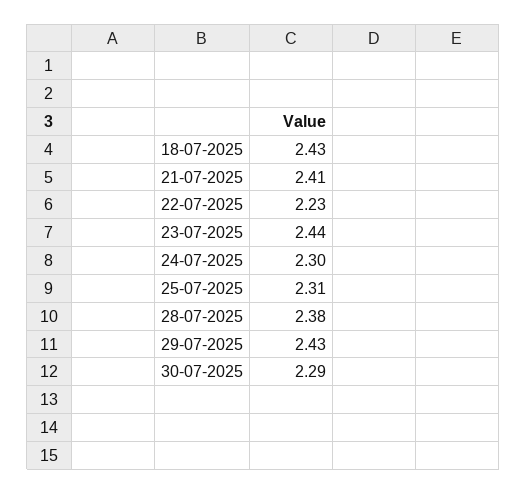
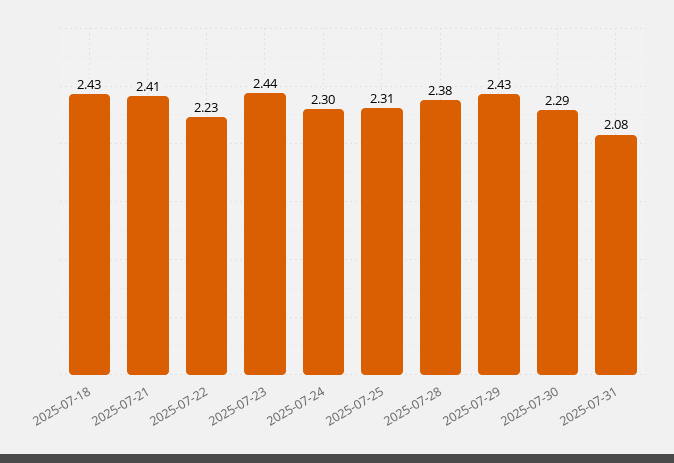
2025-07-31: none -> 2.08

